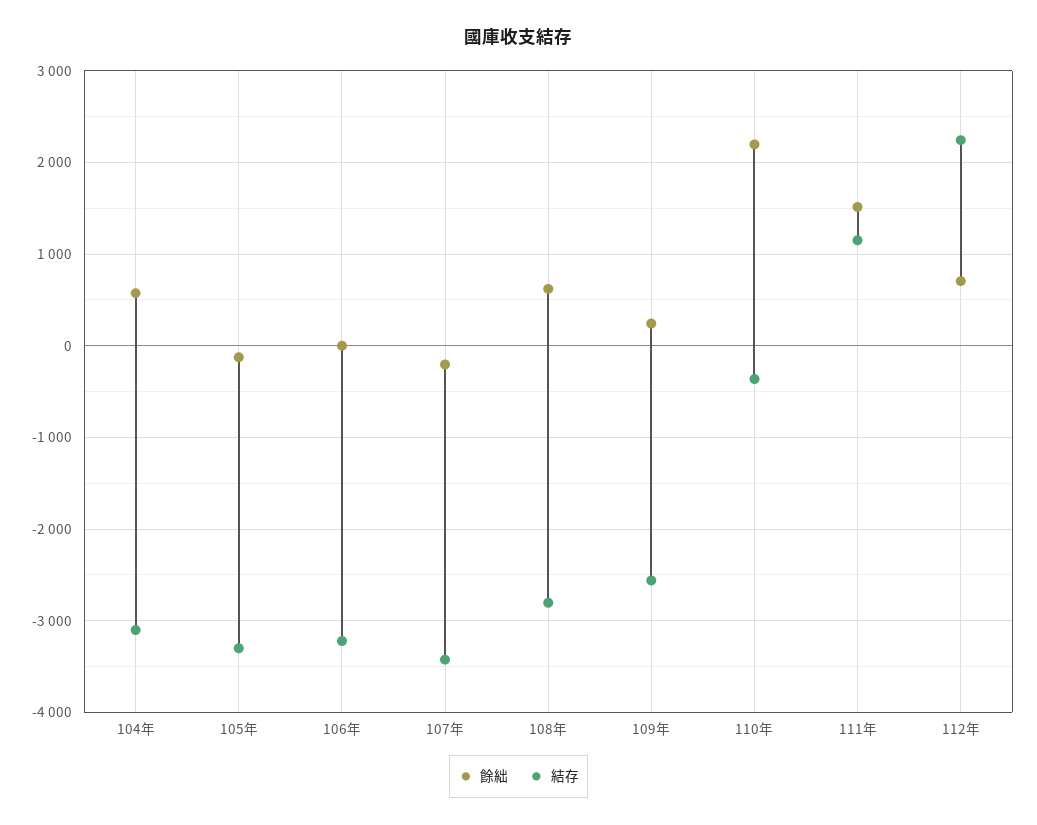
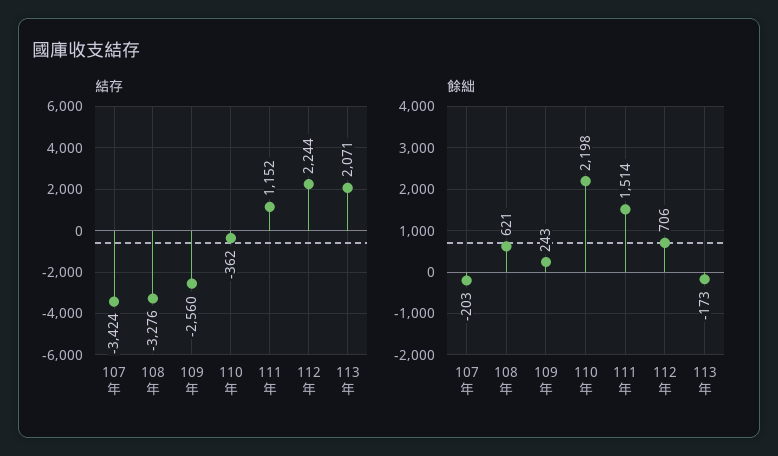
餘絀, 104年: 600 -> none
結存, 104年: -3100 -> none
餘絀, 105年: -100 -> none
結存, 105年: -3300 -> none
餘絀, 106年: 0 -> none
結存, 106年: -3200 -> none
結存, 108年: -2800 -> -3276
結存, 113年: none -> 2071
餘絀, 113年: none -> -173

